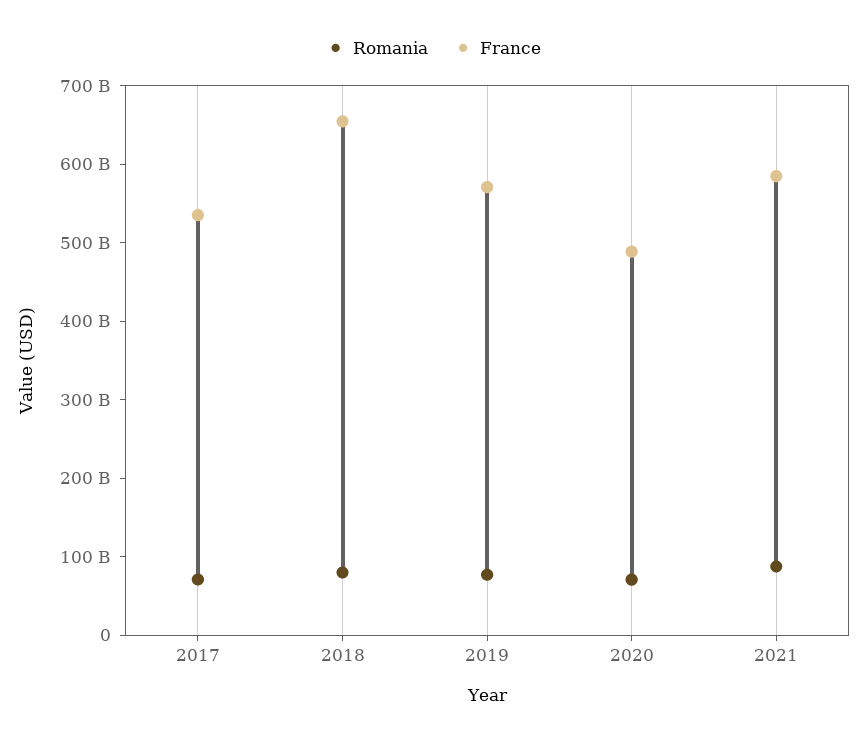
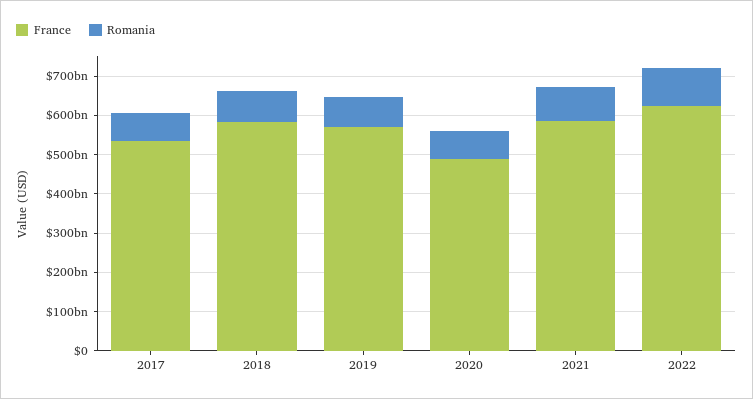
France, 2018: 660000000000 -> 575000000000
France, 2022: none -> 625000000000
Romania, 2022: none -> 100000000000

